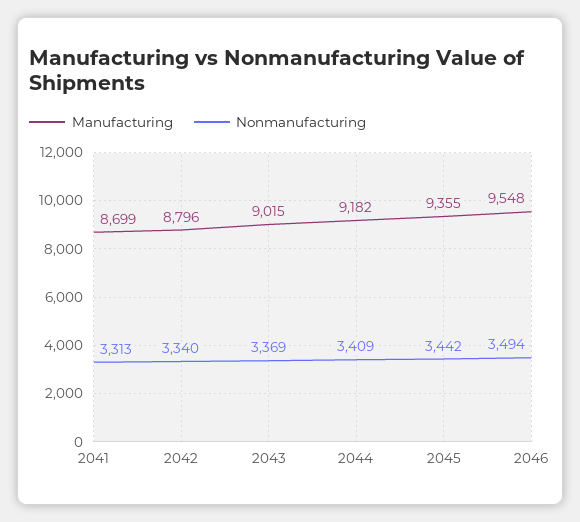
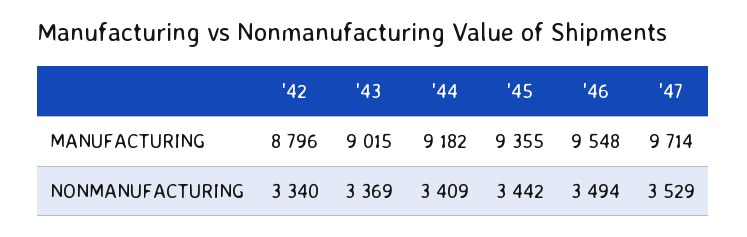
Manufacturing, 2041: 8699 -> none
Nonmanufacturing, 2041: 3313 -> none
Manufacturing, '47: none -> 9714
Nonmanufacturing, '47: none -> 3529

